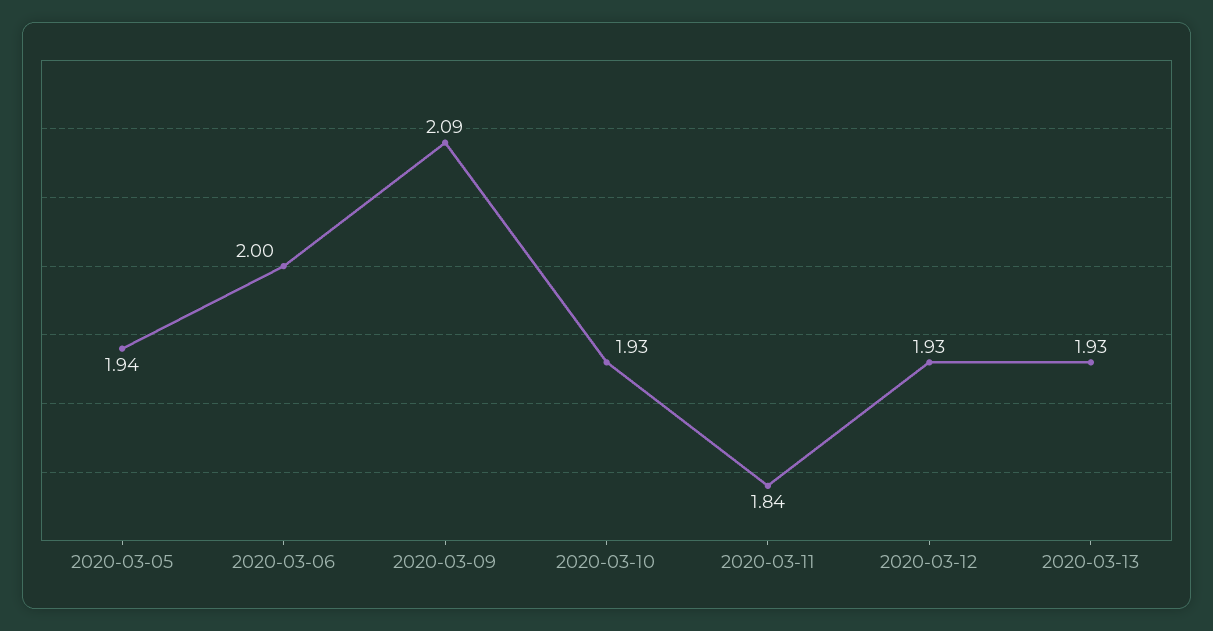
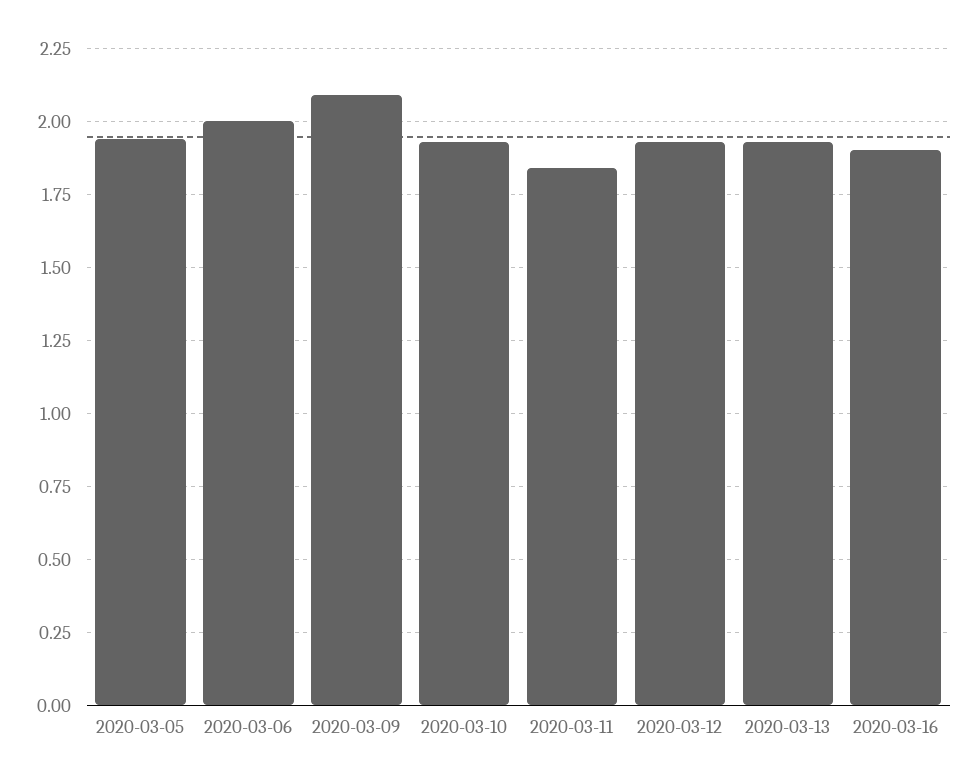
2020-03-16: none -> 1.9

